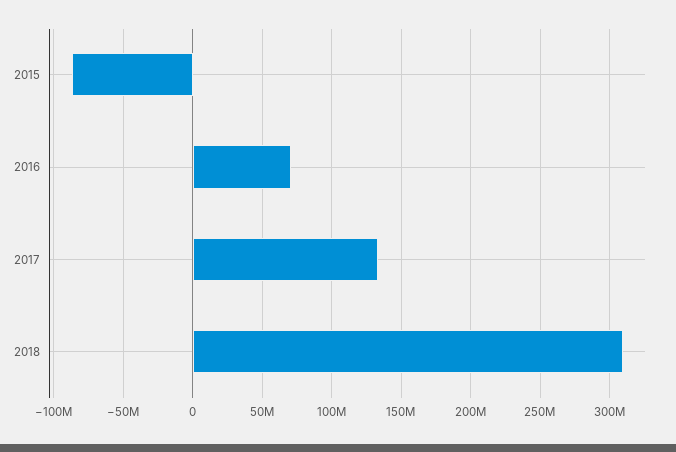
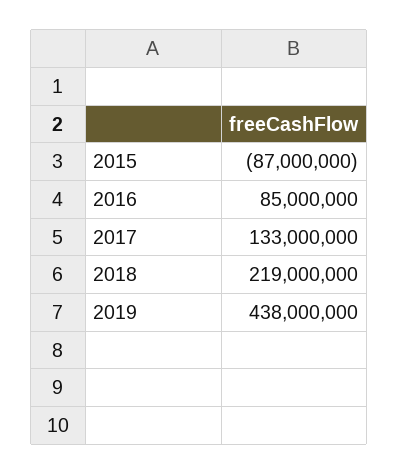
2016: 70000000 -> 85000000
2018: 310000000 -> 219000000
2019: none -> 438000000

